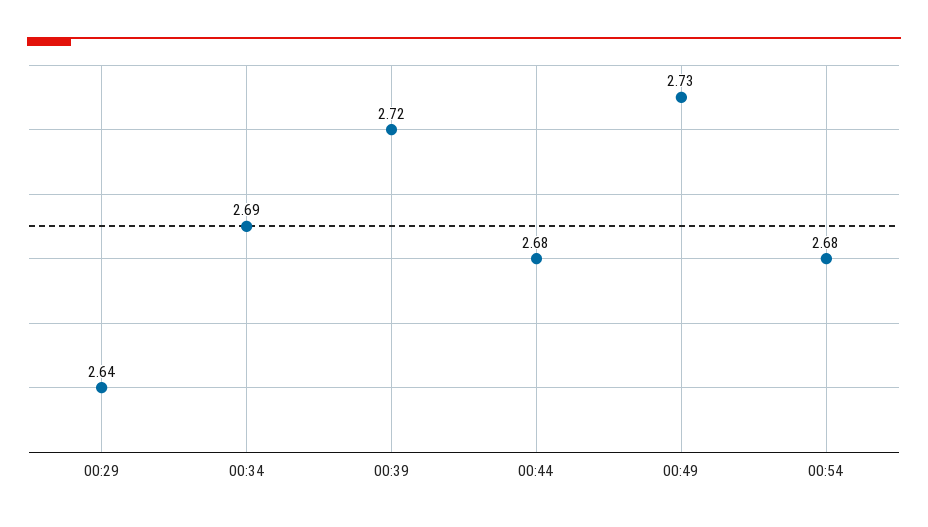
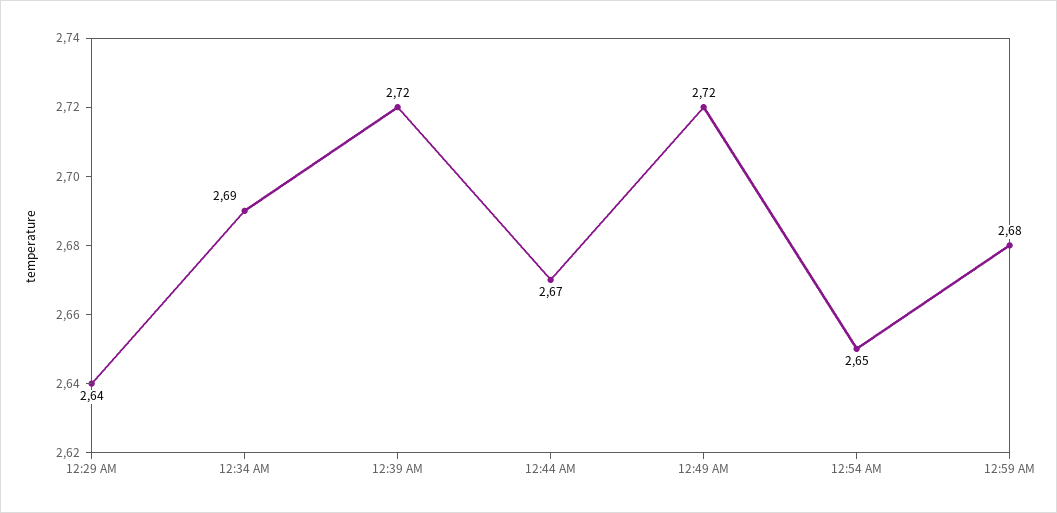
00:44: 2.68 -> 2.67
00:49: 2.73 -> 2.72
00:54: 2.68 -> 2.65
12:59 AM: none -> 2.68

